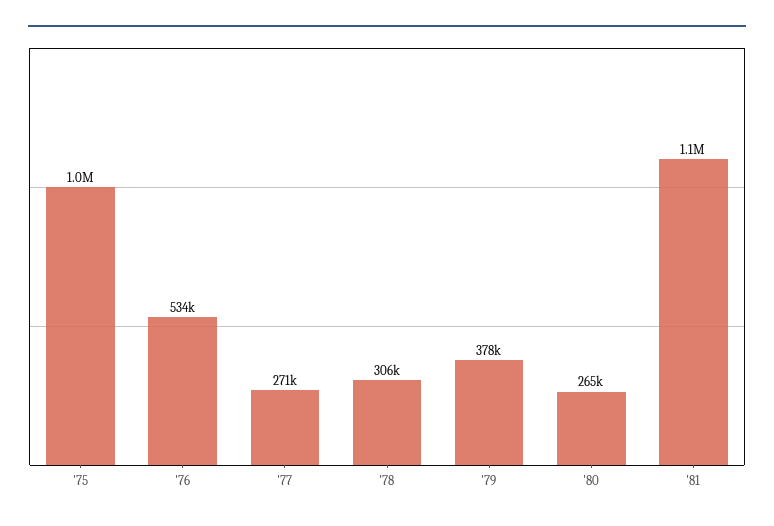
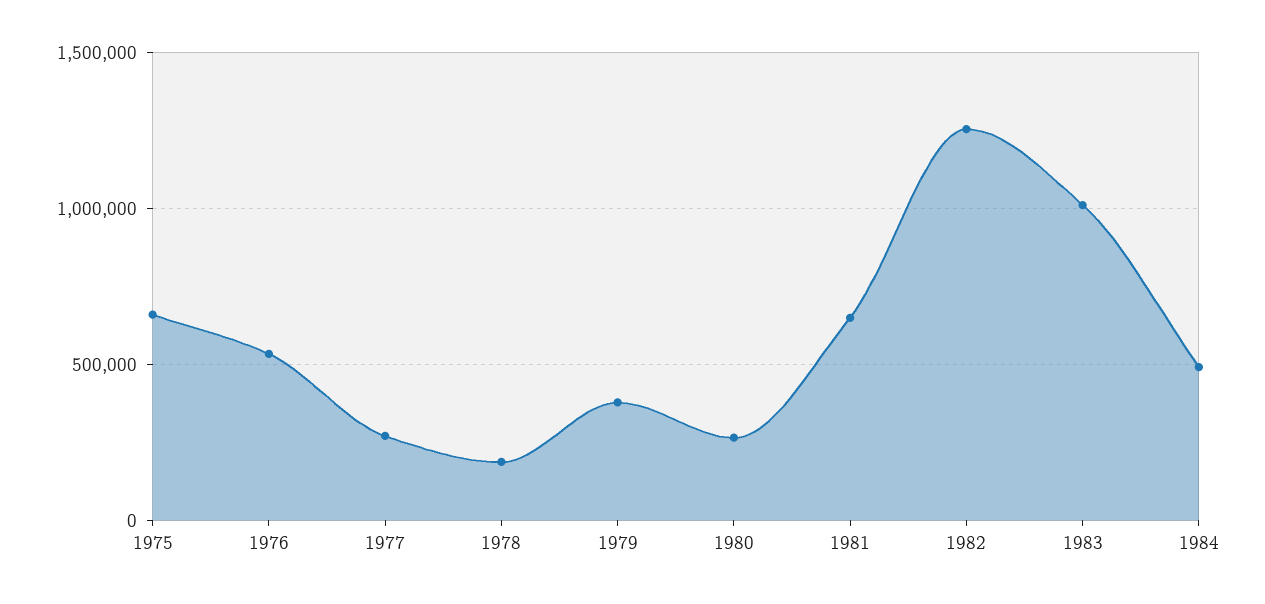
'75: 1000000 -> 650000
'78: 306000 -> 200000
'81: 1100000 -> 650000
1982: none -> 1250000
1983: none -> 1000000
1984: none -> 500000

